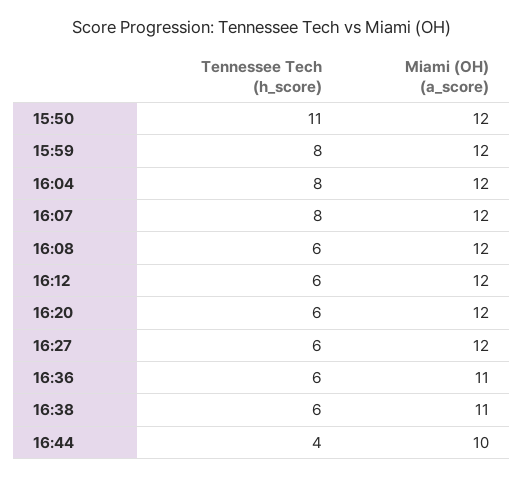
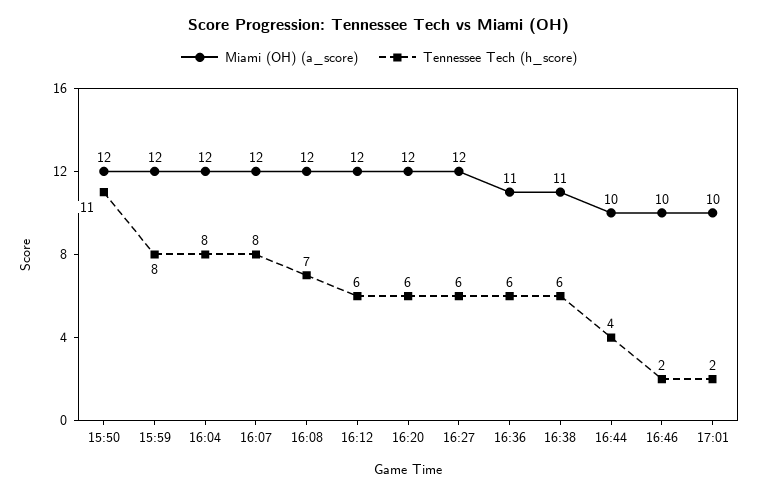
Tennessee Tech (h_score), 16:08: 6 -> 7
Miami (OH) (a_score), 16:46: none -> 10
Tennessee Tech (h_score), 16:46: none -> 2
Miami (OH) (a_score), 17:01: none -> 10
Tennessee Tech (h_score), 17:01: none -> 2

